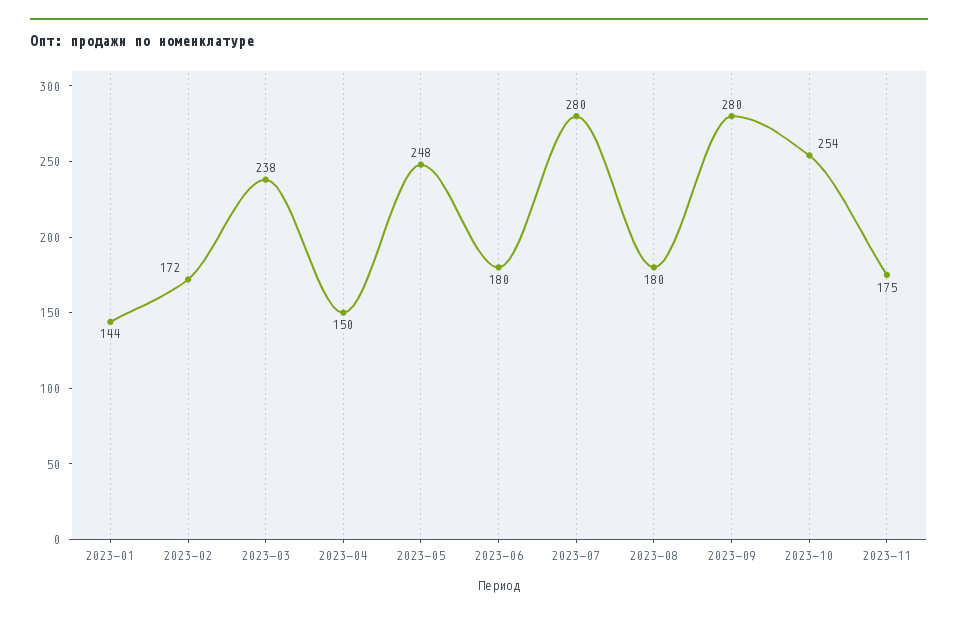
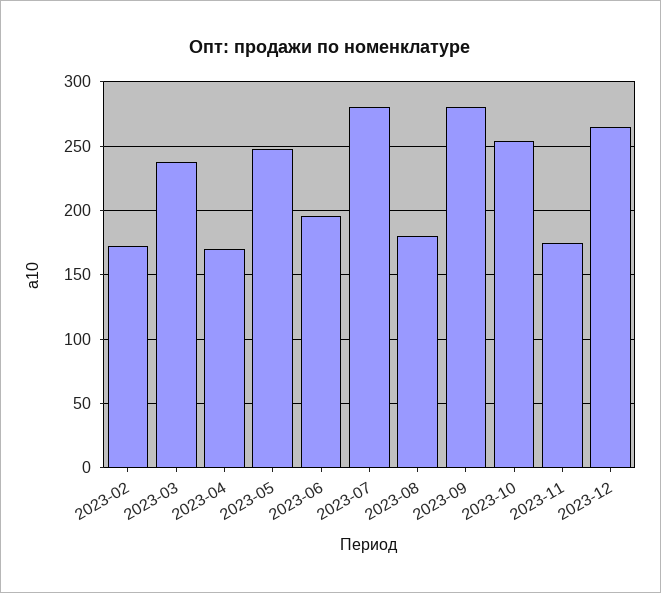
2023-01: 144 -> none
2023-04: 150 -> 170
2023-06: 180 -> 195
2023-12: none -> 265

